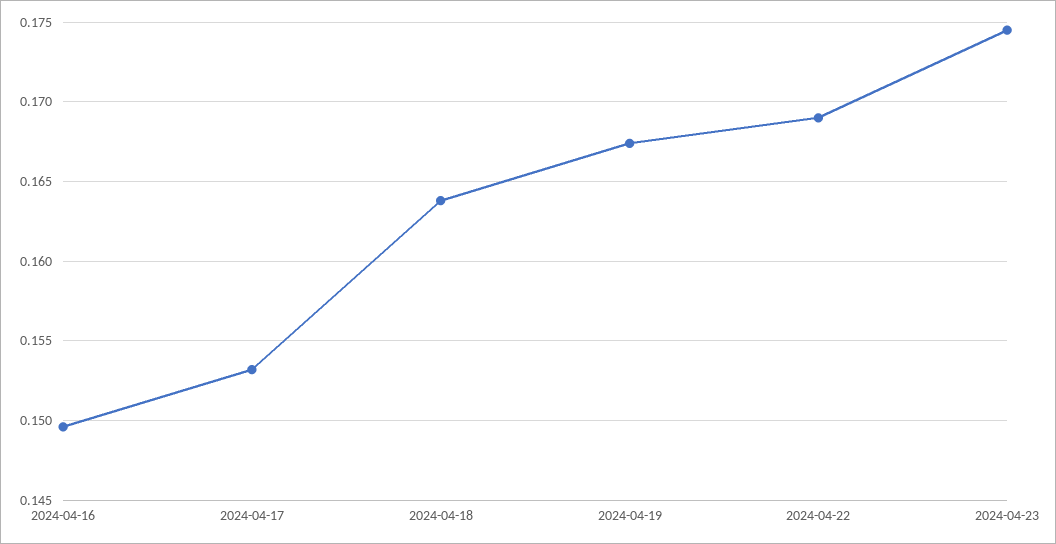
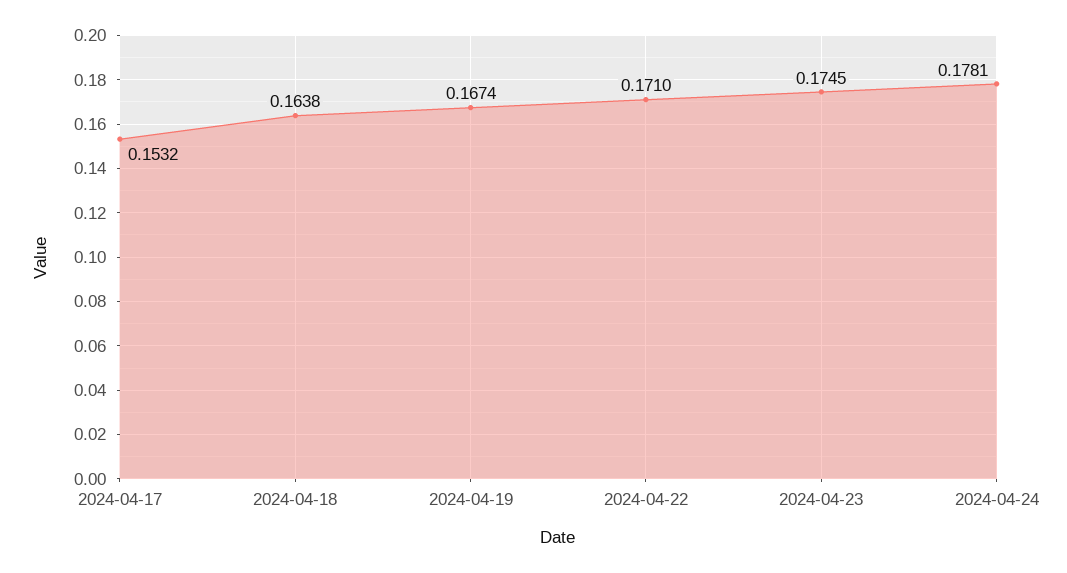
2024-04-16: 0.1495 -> none
2024-04-22: 0.169 -> 0.171
2024-04-24: none -> 0.1781

